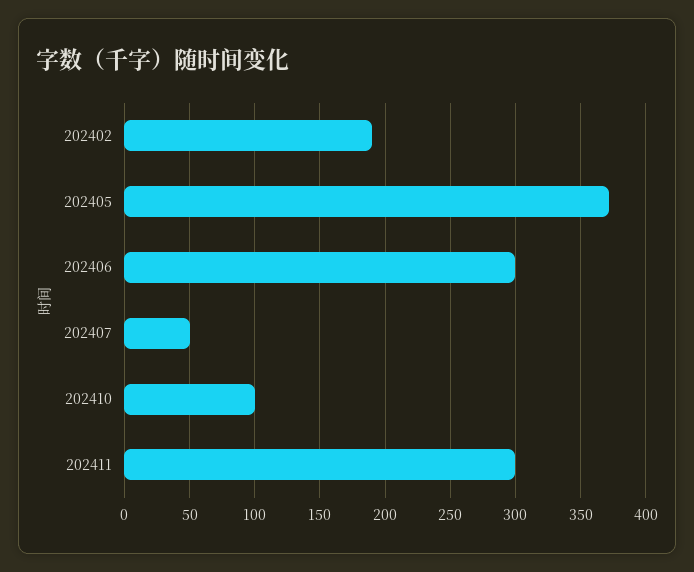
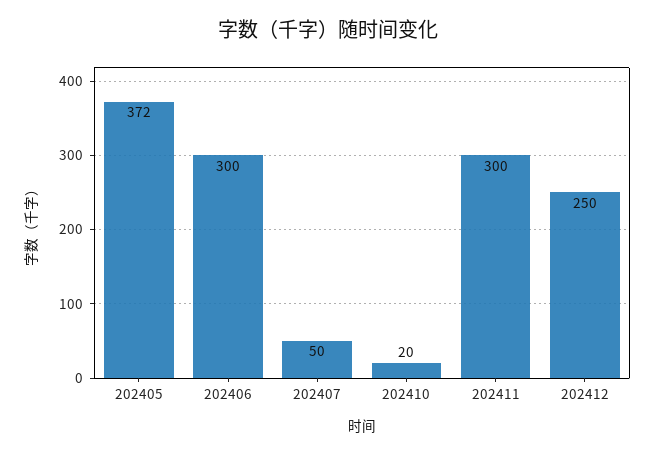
202402: 190 -> none
202410: 100 -> 20
202412: none -> 250

